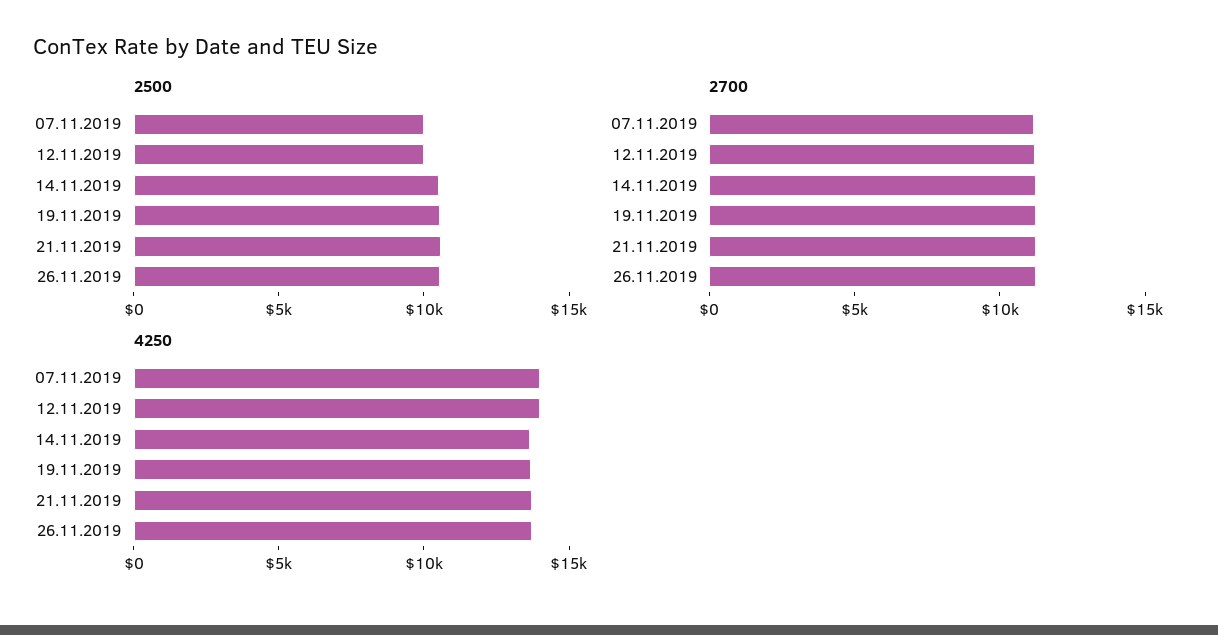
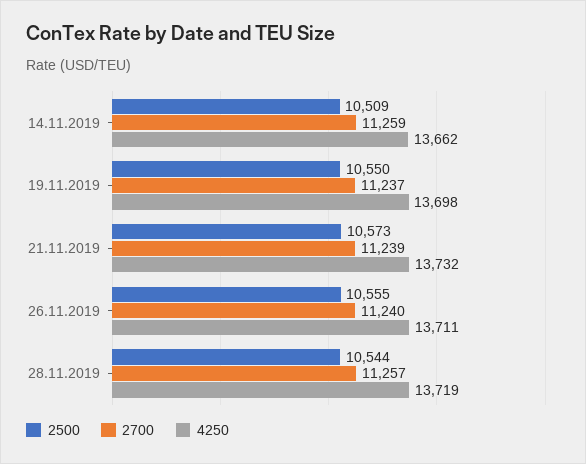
2500, 07.11.2019: 10000 -> none
2500, 12.11.2019: 10000 -> none
2700, 07.11.2019: 11000 -> none
2700, 12.11.2019: 11000 -> none
4250, 07.11.2019: 14000 -> none
4250, 12.11.2019: 14000 -> none
2500, 28.11.2019: none -> 10544
2700, 28.11.2019: none -> 11257
4250, 28.11.2019: none -> 13719

